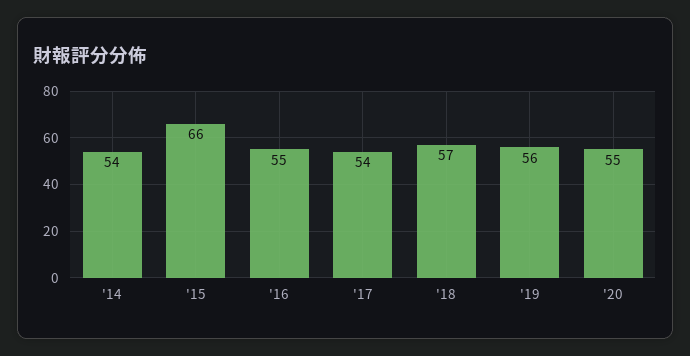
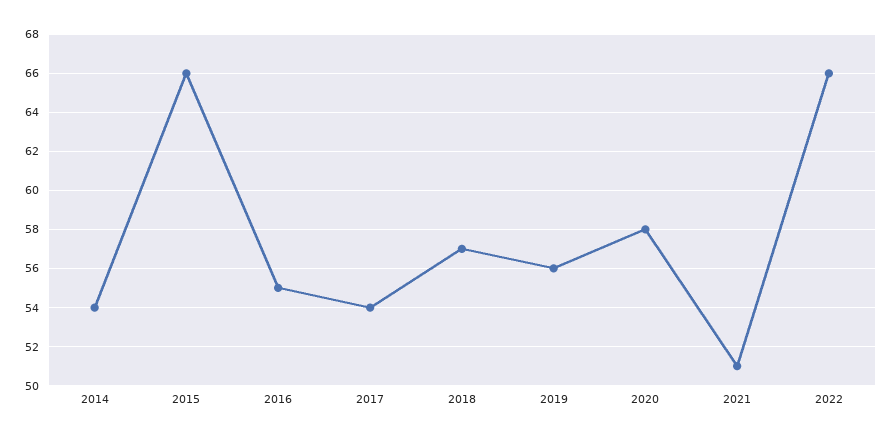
'20: 55 -> 58
2021: none -> 51
2022: none -> 66

